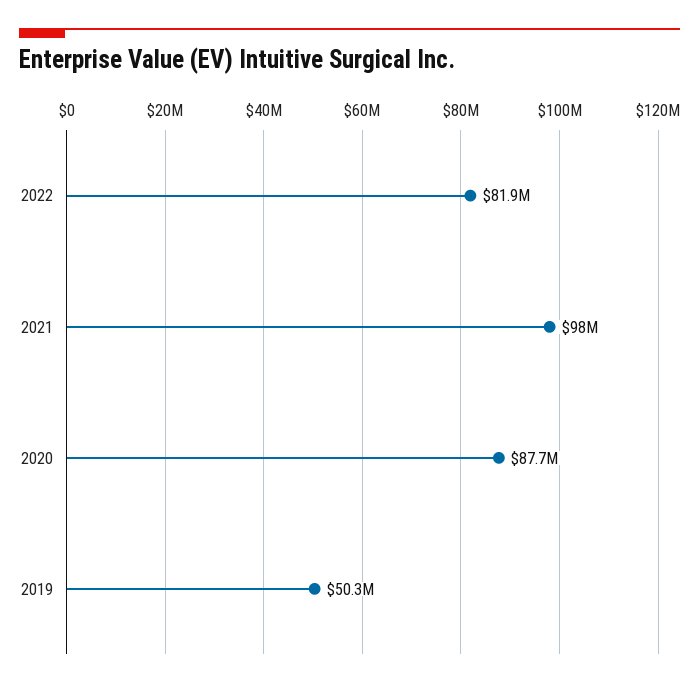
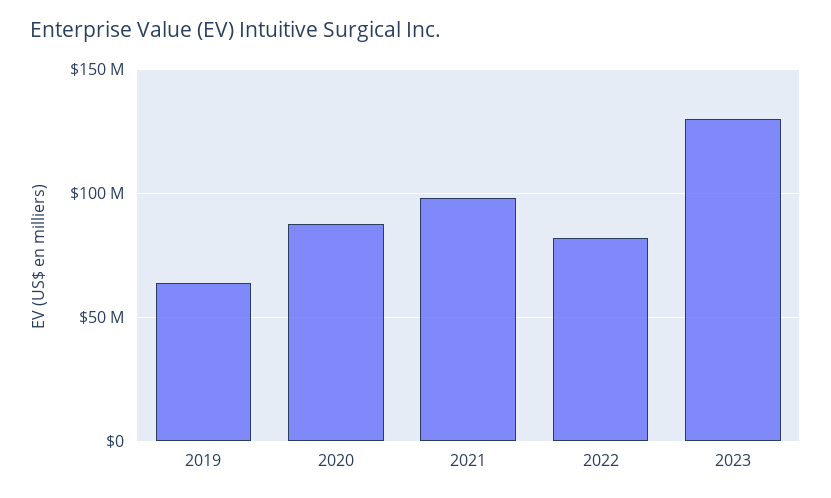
2019: 50300000 -> 65000000
2023: none -> 130000000

